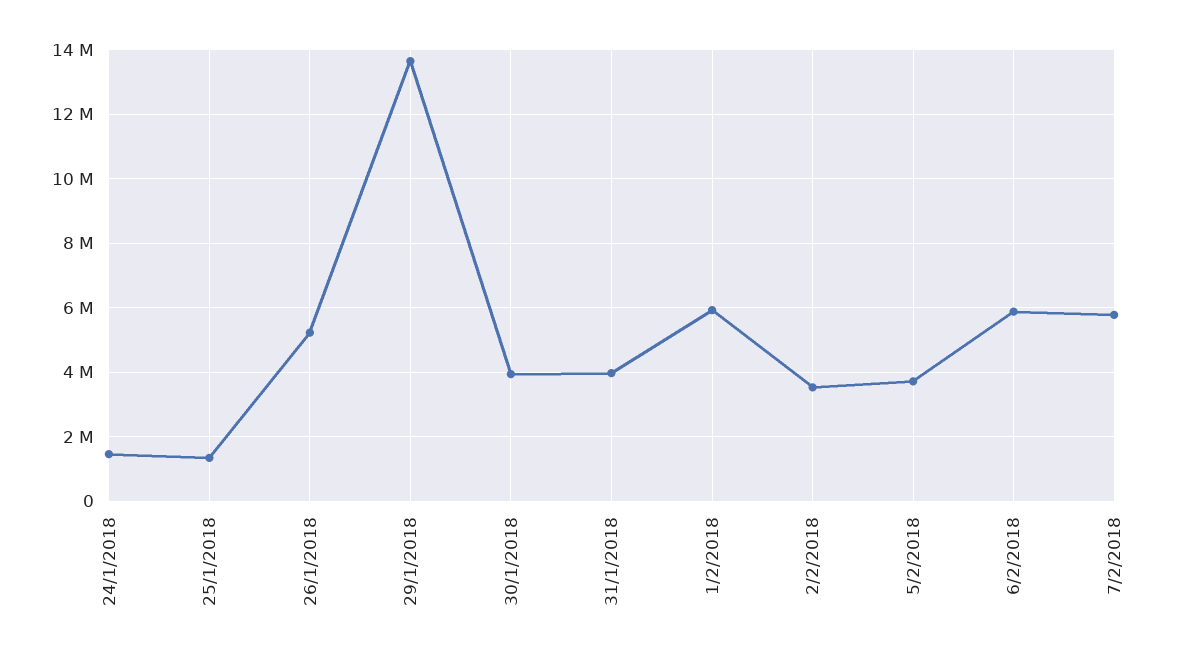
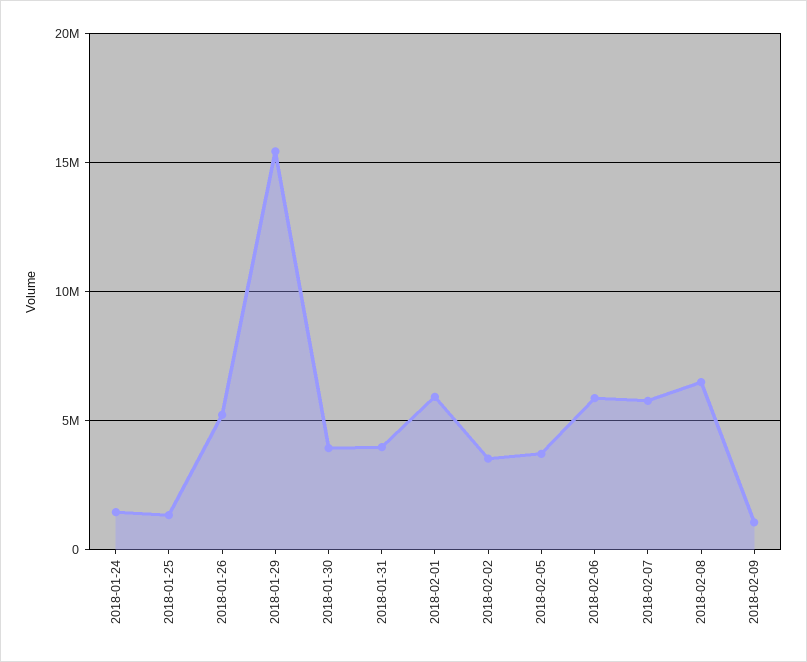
29/1/2018: 13600000 -> 15500000
2018-02-08: none -> 6500000
2018-02-09: none -> 1000000

